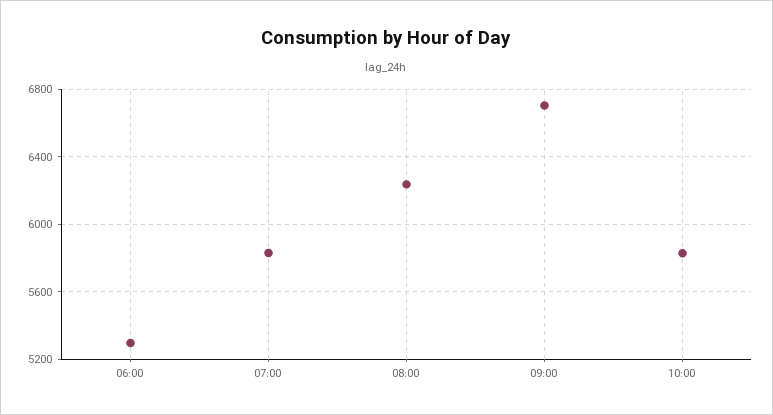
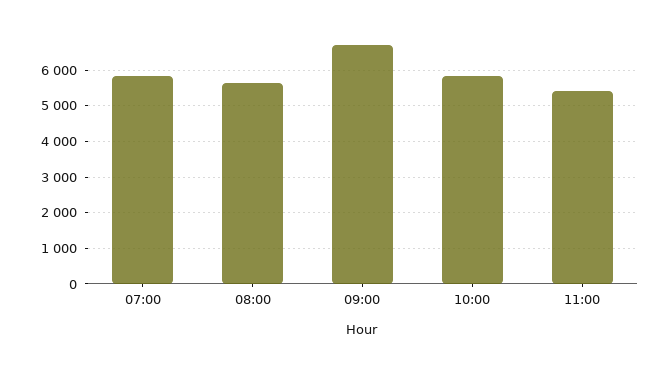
06:00: 5300 -> none
08:00: 6250 -> 5600
11:00: none -> 5400

